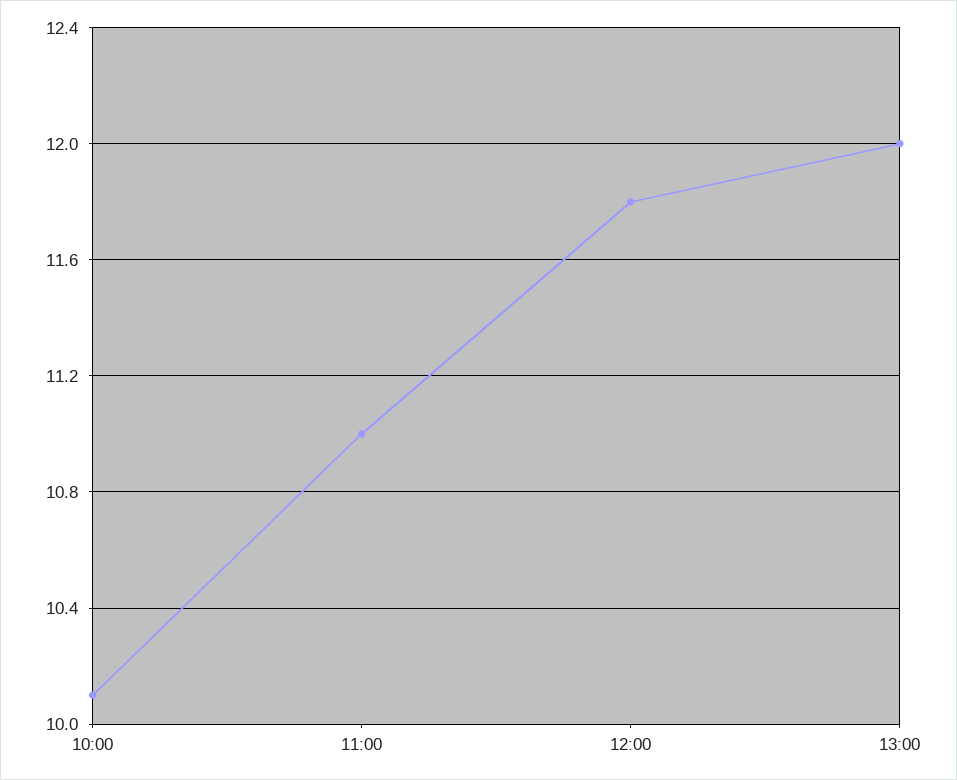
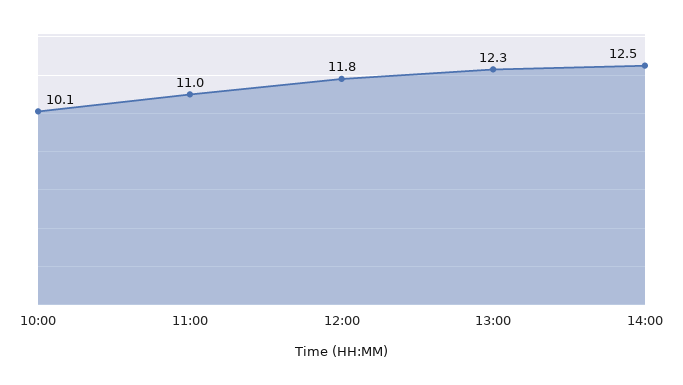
13:00: 12 -> 12.3
14:00: none -> 12.5

